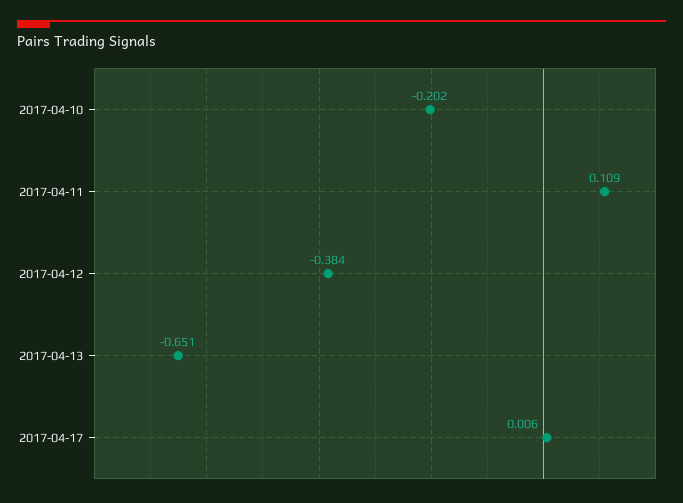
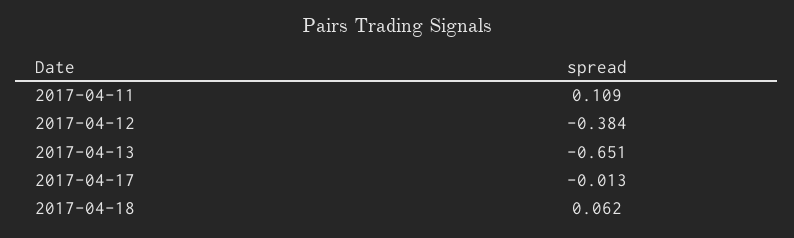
2017-04-10: -0.202 -> none
2017-04-17: 0.006 -> -0.013
2017-04-18: none -> 0.062

